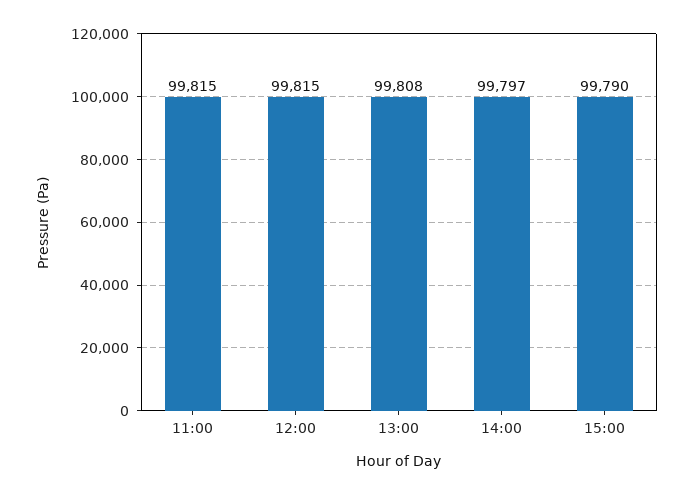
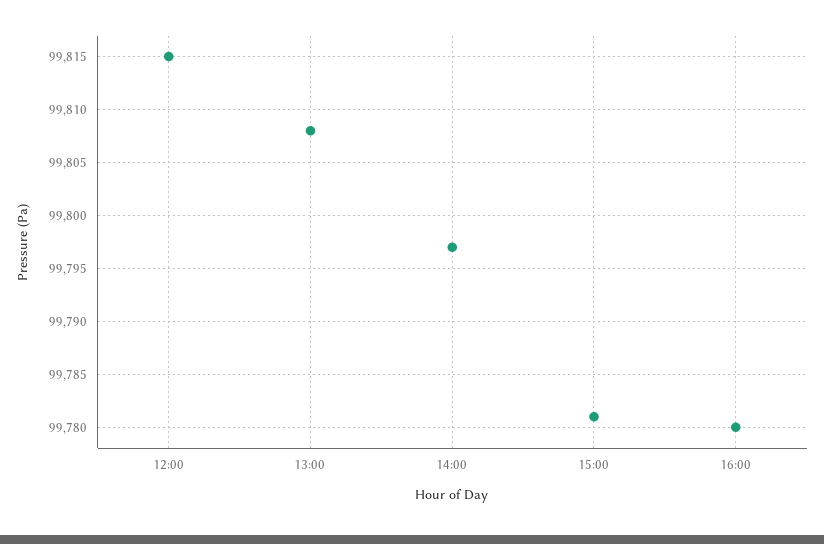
11:00: 99815 -> none
15:00: 99790 -> 99781
16:00: none -> 99780

